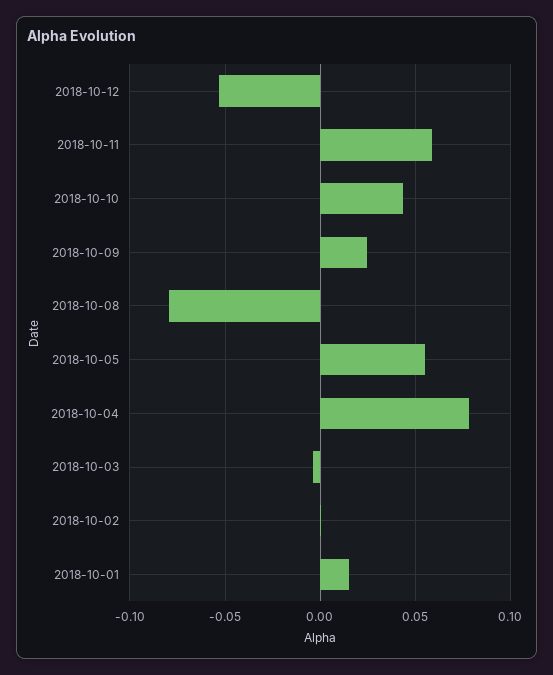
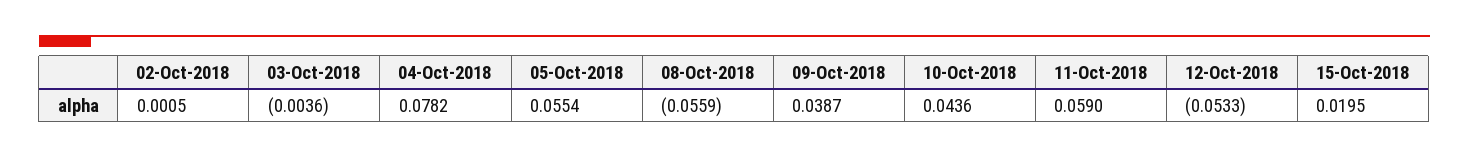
2018-10-09: 0.025 -> 0.0387
2018-10-08: -0.08 -> -0.0559
2018-10-01: 0.015 -> none
15-Oct-2018: none -> 0.0195

